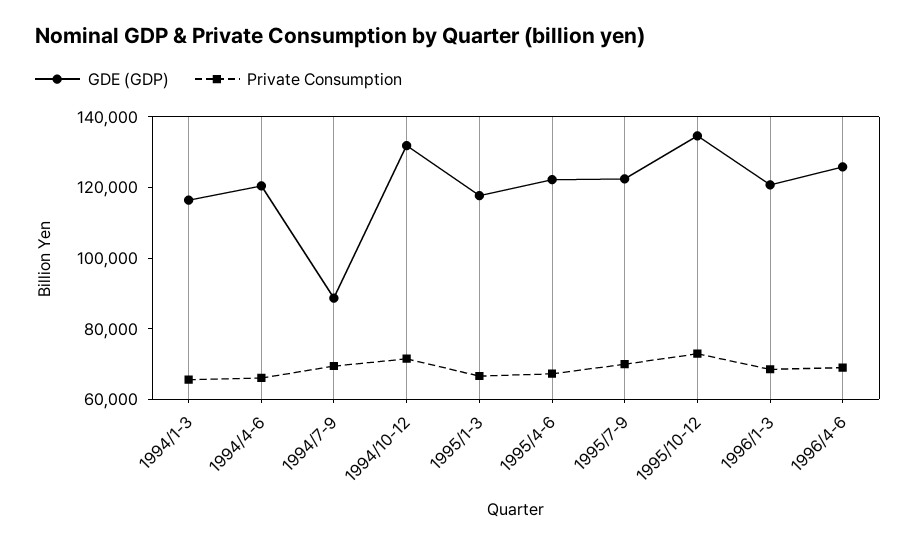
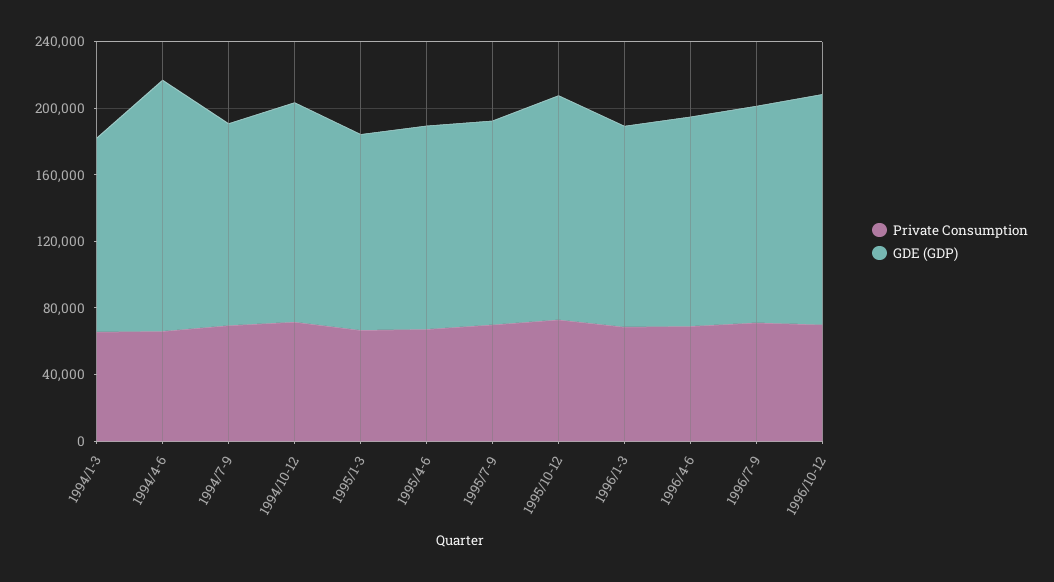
GDE (GDP), 1994/4-6: 120000 -> 150000
GDE (GDP), 1994/7-9: 90000 -> 120000
Private Consumption, 1996/7-9: none -> 70000
GDE (GDP), 1996/7-9: none -> 130000
Private Consumption, 1996/10-12: none -> 70000
GDE (GDP), 1996/10-12: none -> 140000

